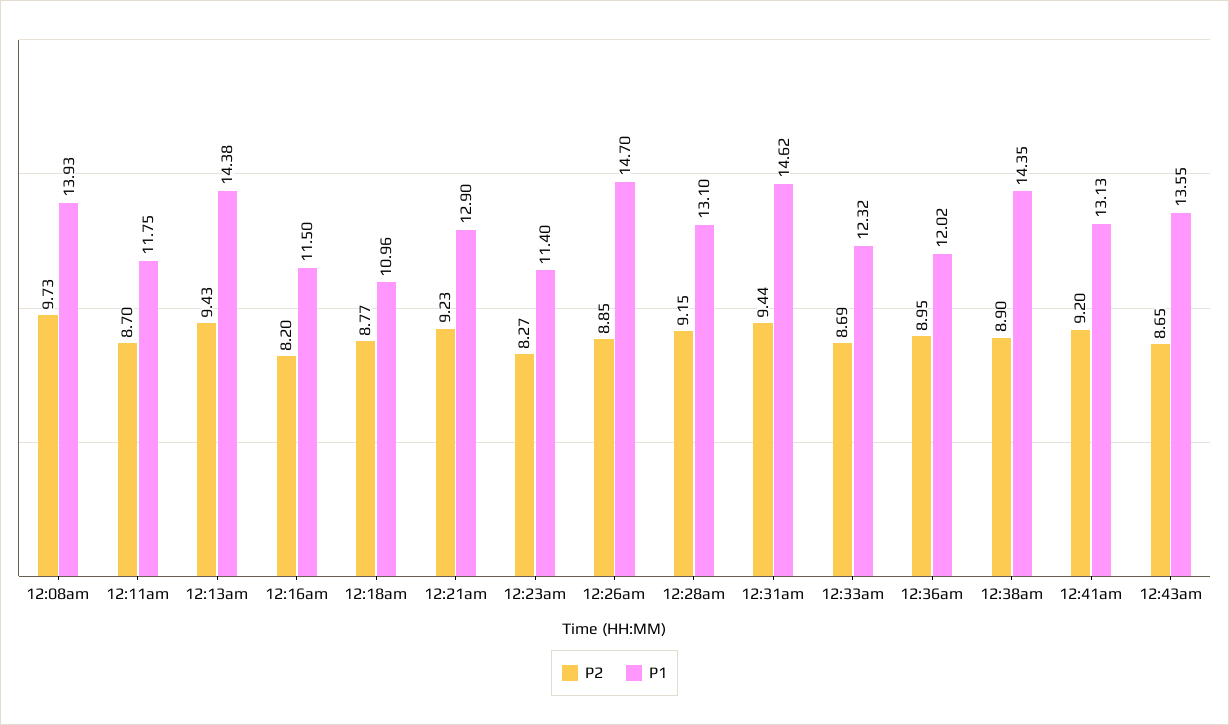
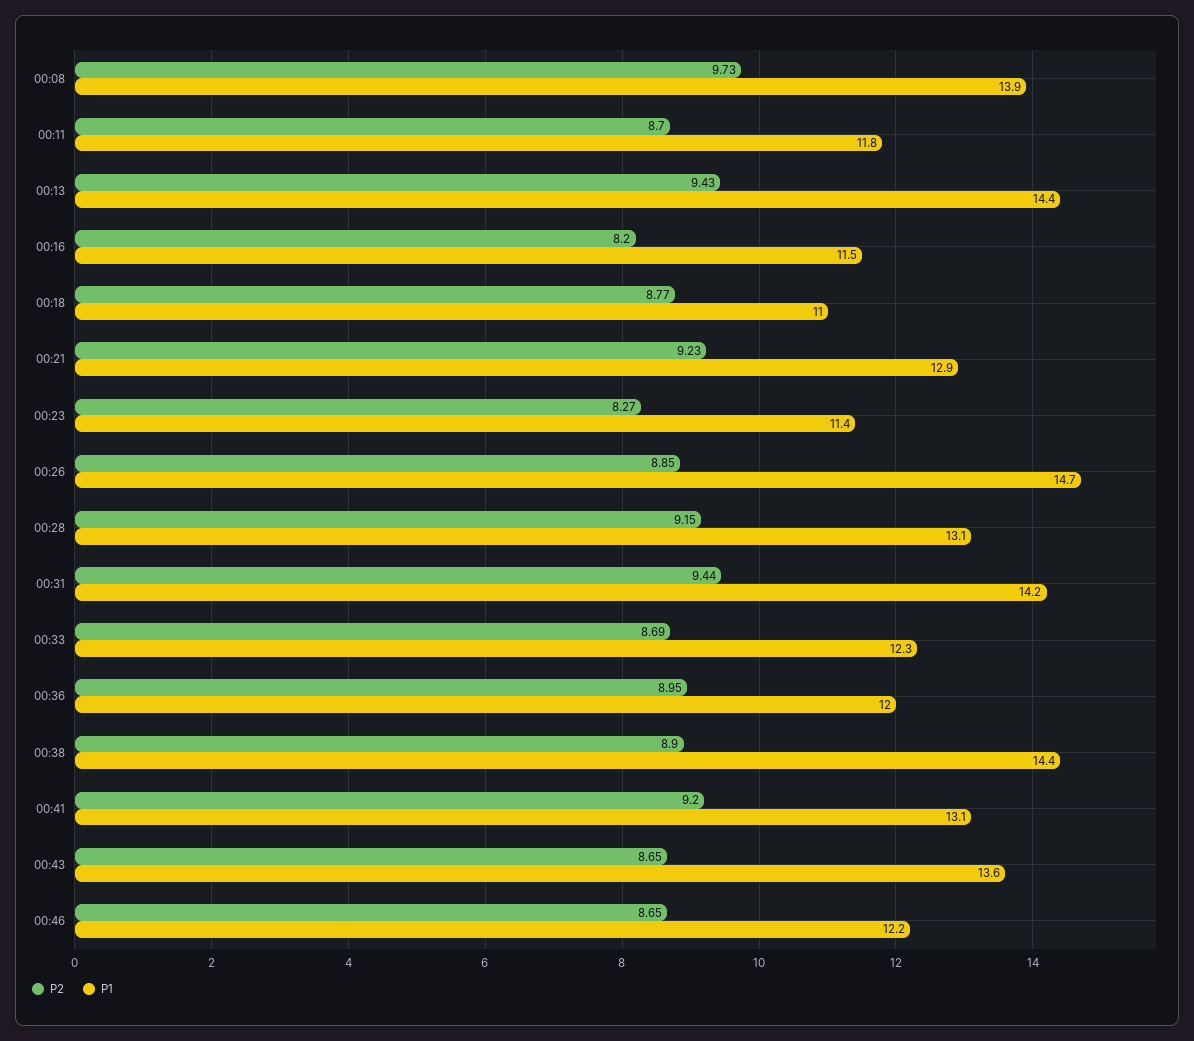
P1, 12:31am: 14.62 -> 14.2
P2, 00:46: none -> 8.65
P1, 00:46: none -> 12.2

